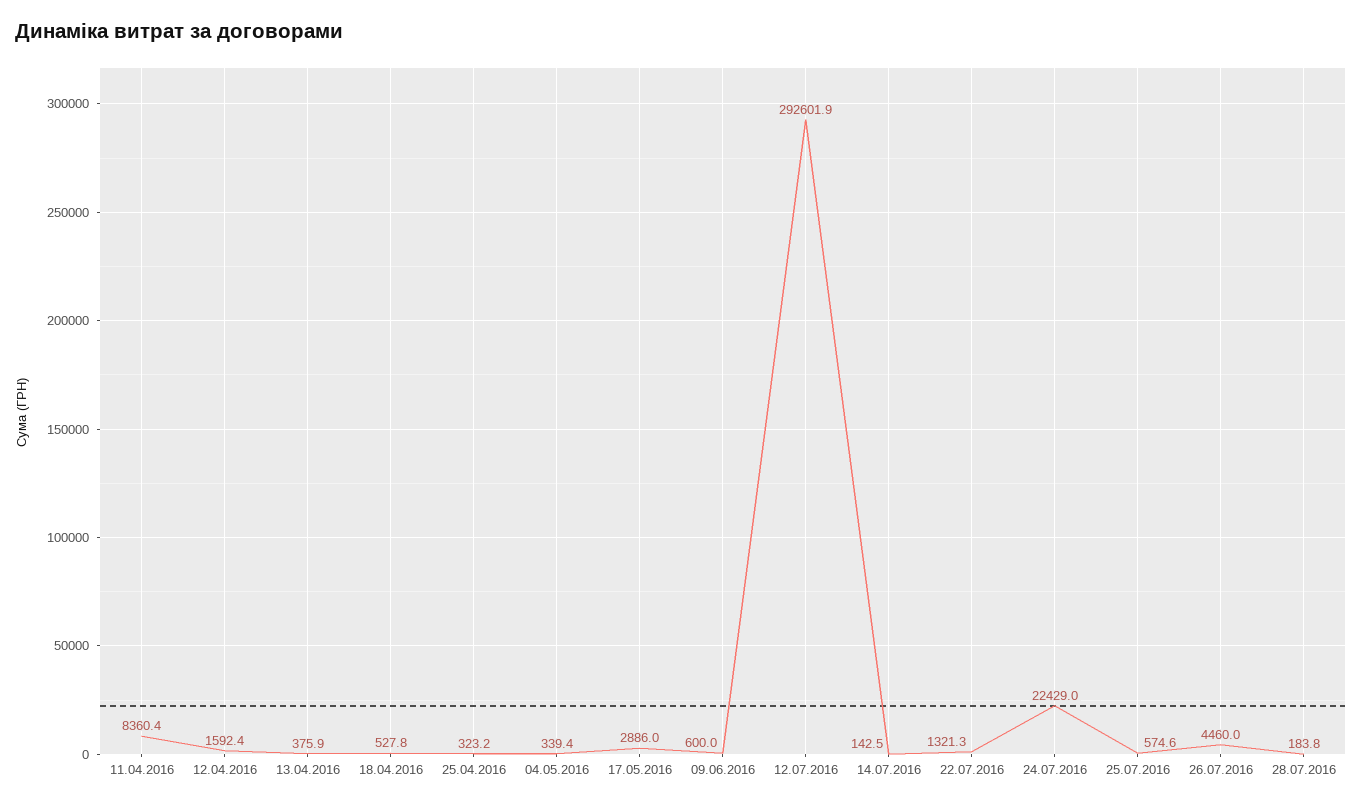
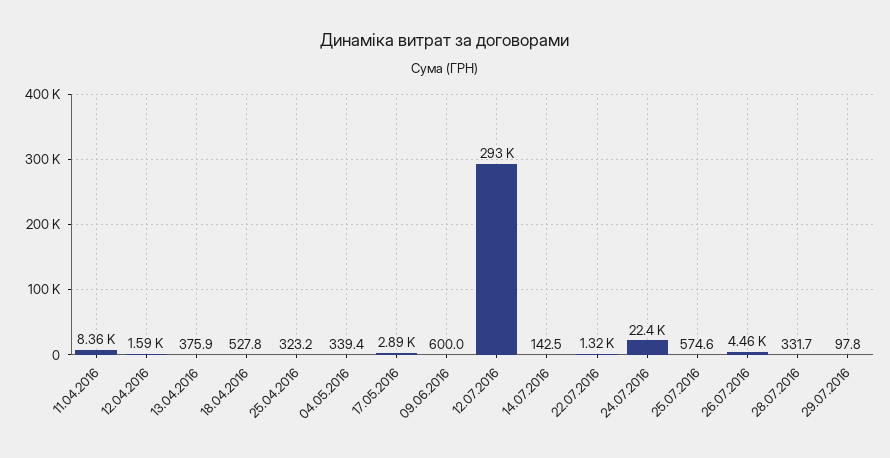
28.07.2016: 183.8 -> 331.7
29.07.2016: none -> 97.8

